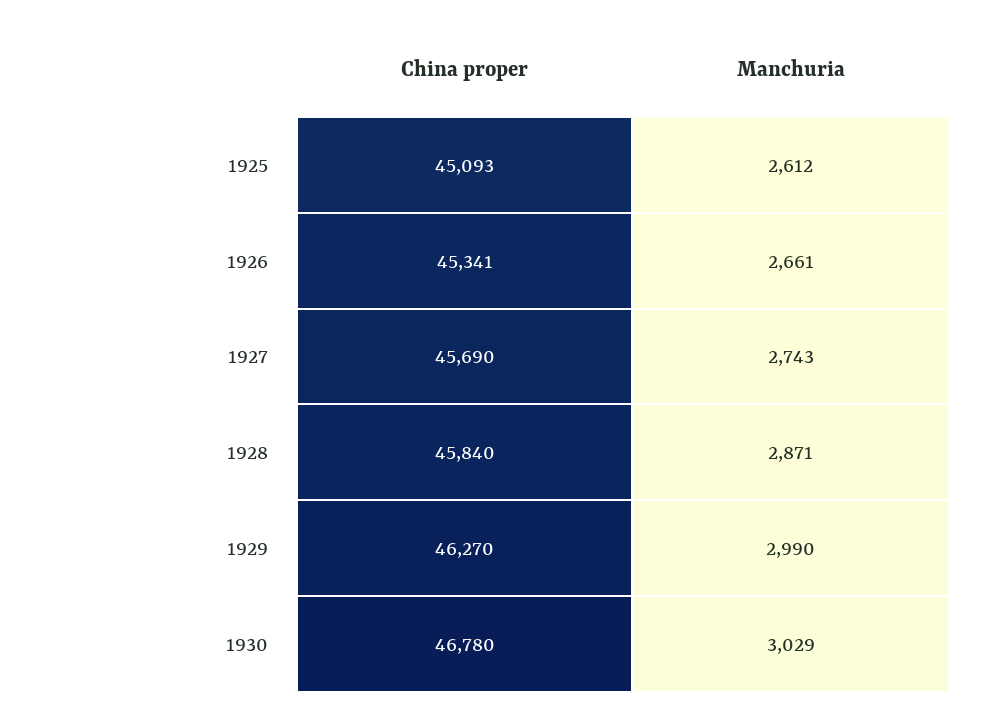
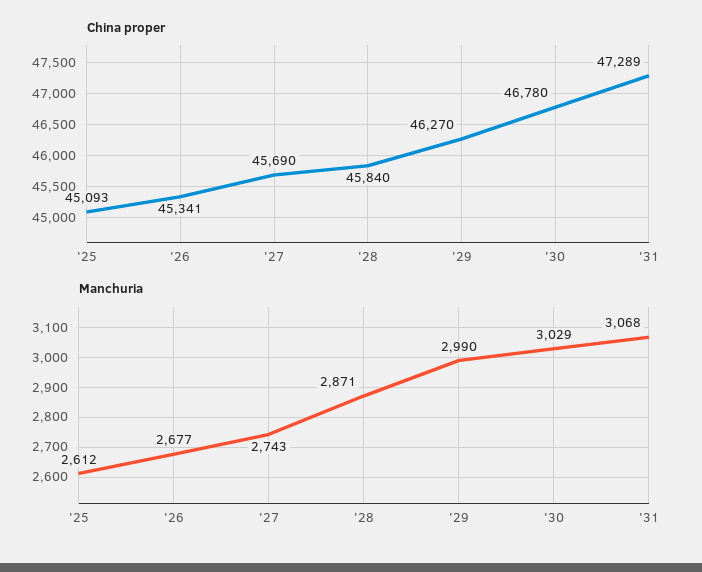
Manchuria, 1926: 2661 -> 2677
China proper, '31: none -> 47289
Manchuria, '31: none -> 3068

